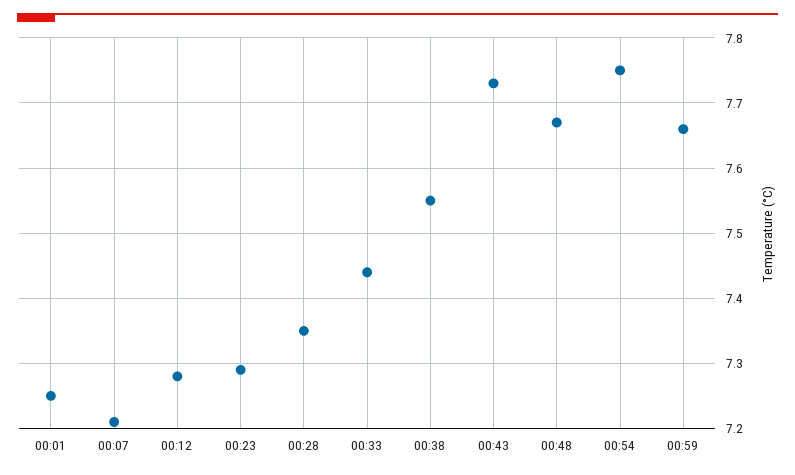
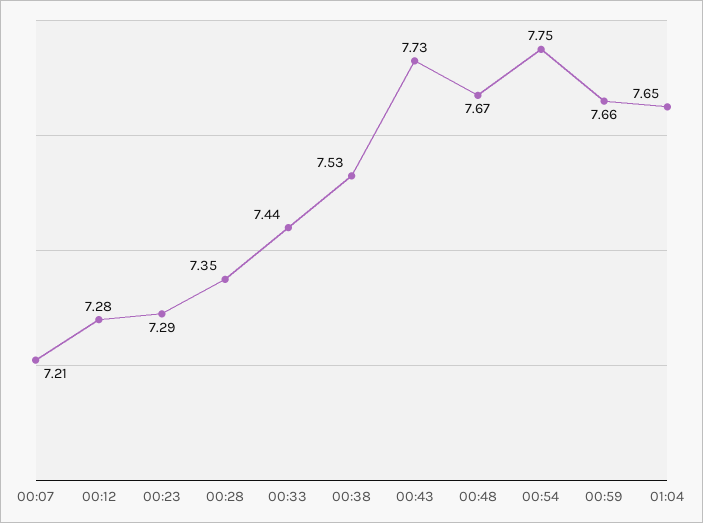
00:01: 7.25 -> none
00:38: 7.55 -> 7.53
01:04: none -> 7.65

